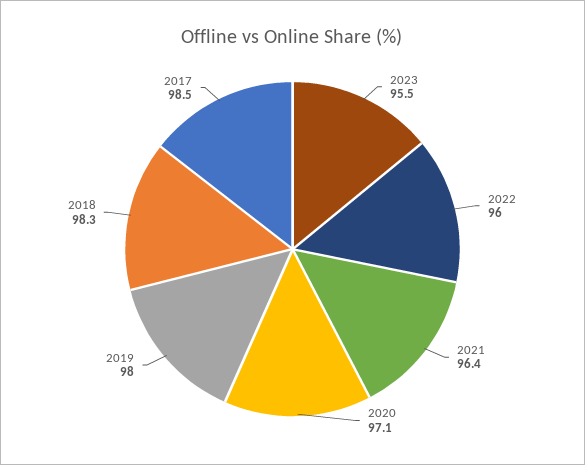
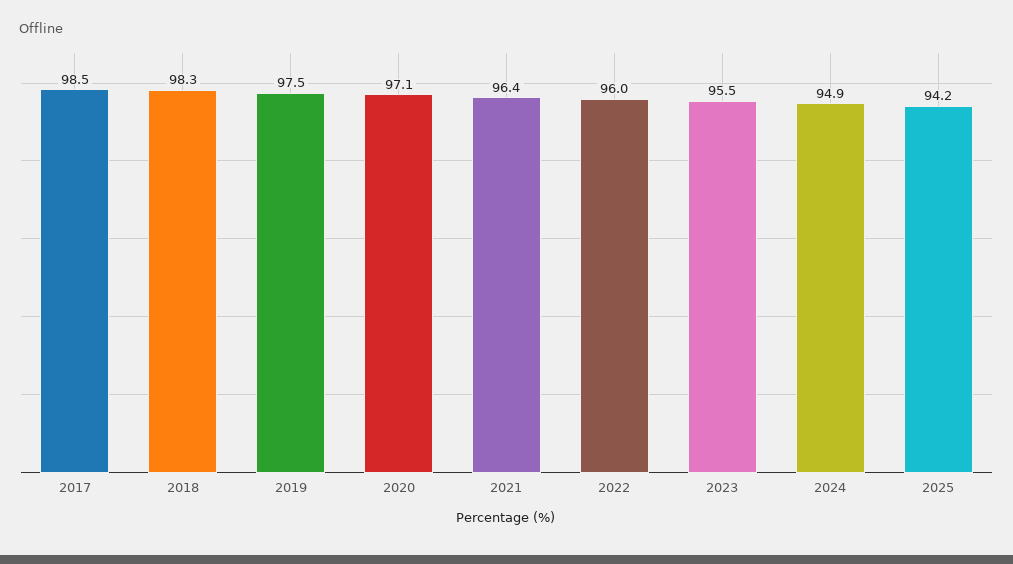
2019: 98 -> 97.5
2024: none -> 94.9
2025: none -> 94.2

